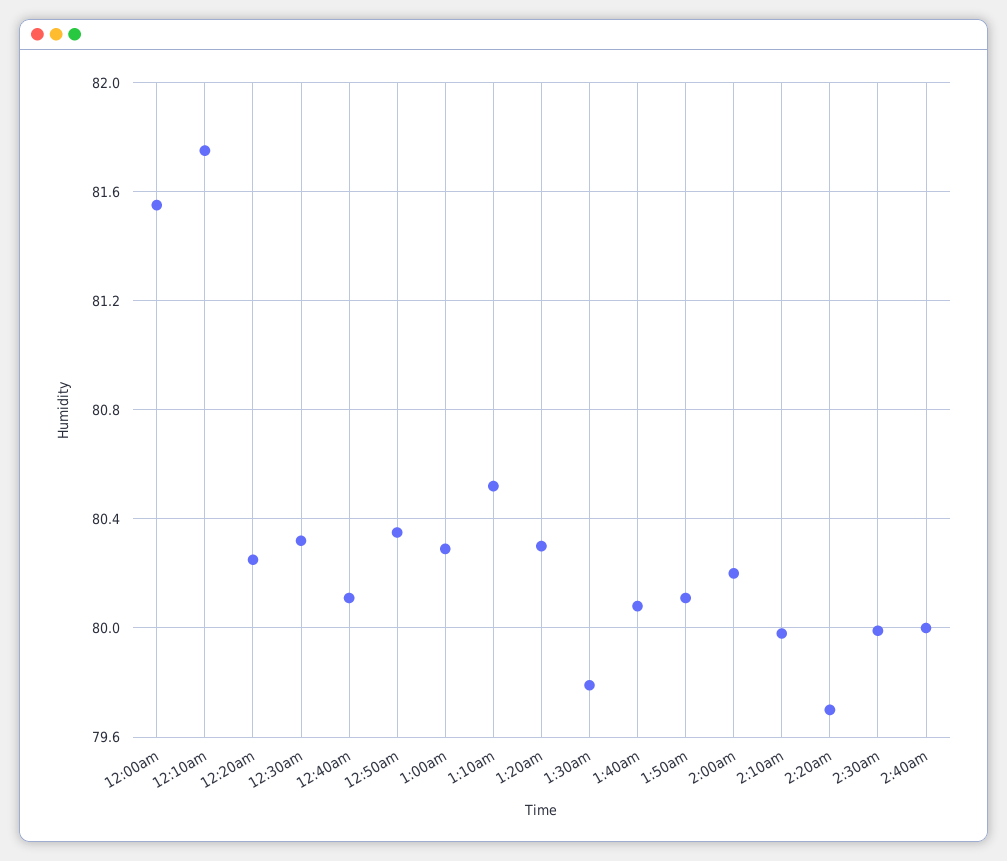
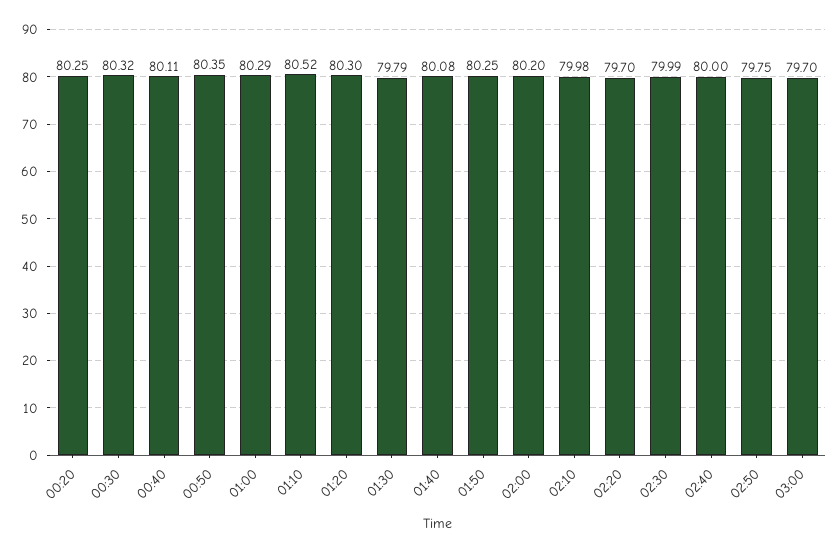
12:00am: 81.55 -> none
12:10am: 81.75 -> none
1:50am: 80.1 -> 80.25
02:50: none -> 79.75
03:00: none -> 79.7

